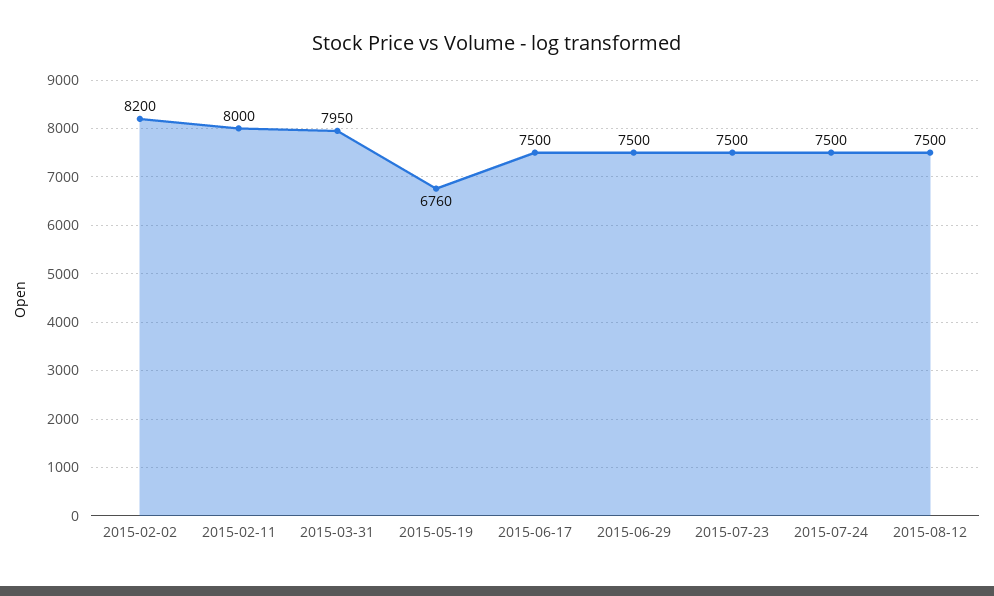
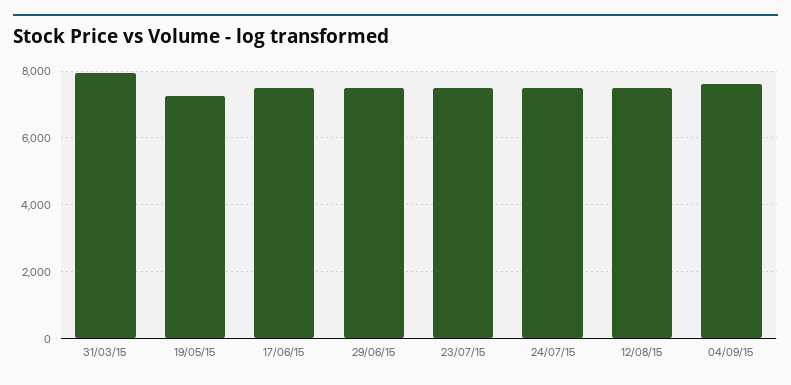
2015-02-02: 8200 -> none
2015-02-11: 8000 -> none
2015-05-19: 6760 -> 7200
04/09/15: none -> 7600

